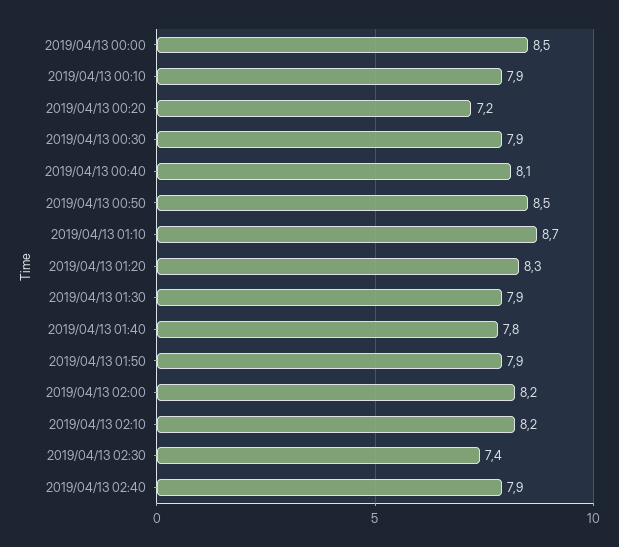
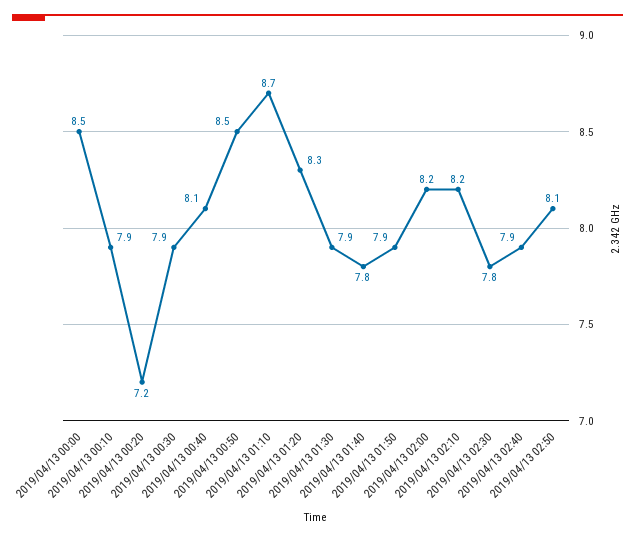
2019/04/13 02:30: 7.4 -> 7.8
2019/04/13 02:50: none -> 8.1

